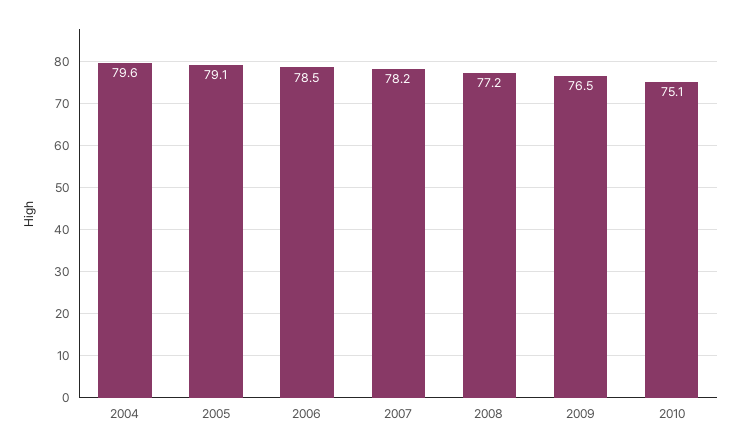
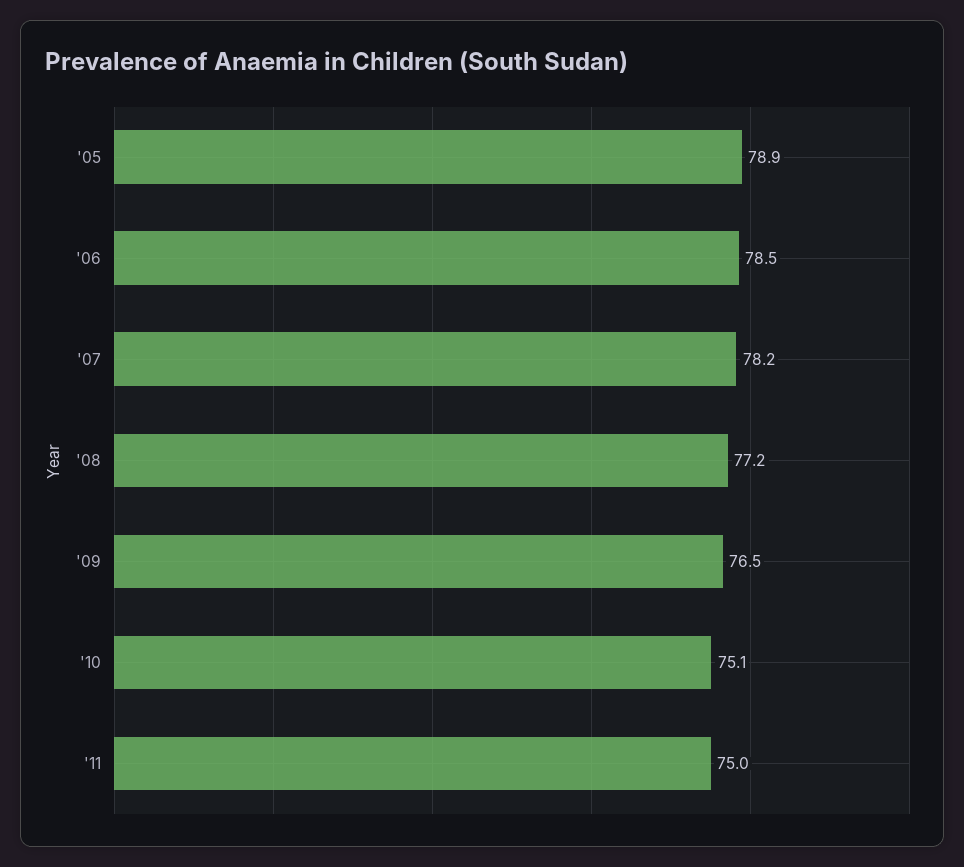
2004: 79.6 -> none
2005: 79.1 -> 78.9
'11: none -> 75

